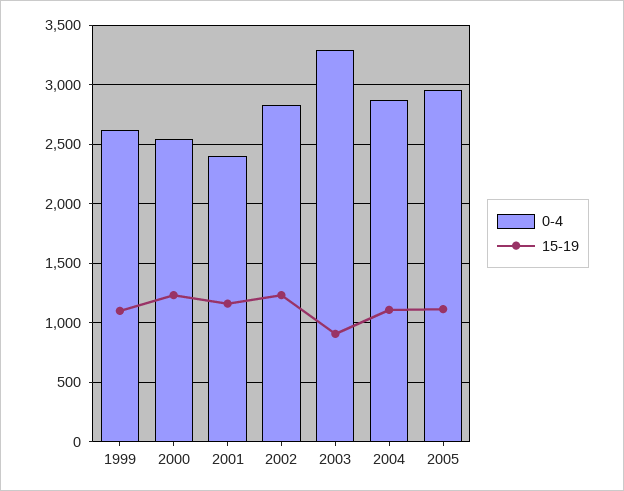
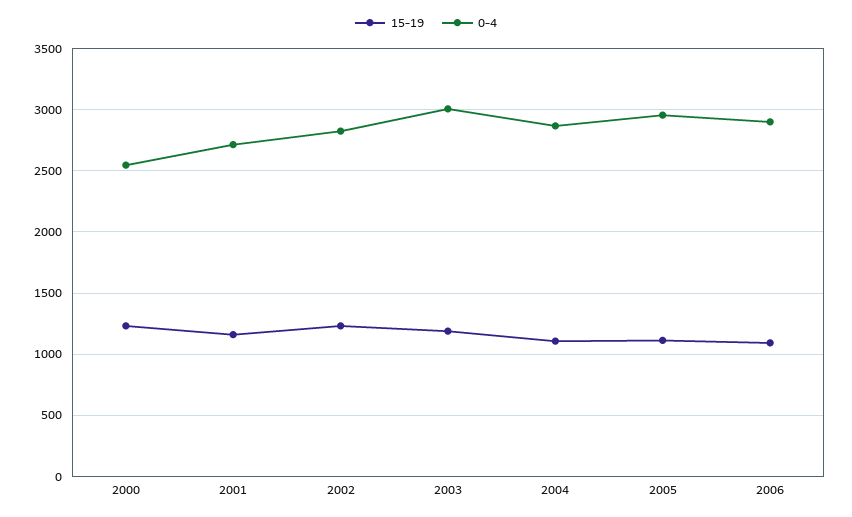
0-4, 1999: 2600 -> none
15-19, 1999: 1100 -> none
0-4, 2001: 2400 -> 2700
0-4, 2003: 3300 -> 3000
15-19, 2003: 900 -> 1200
15-19, 2006: none -> 1100
0-4, 2006: none -> 2900

